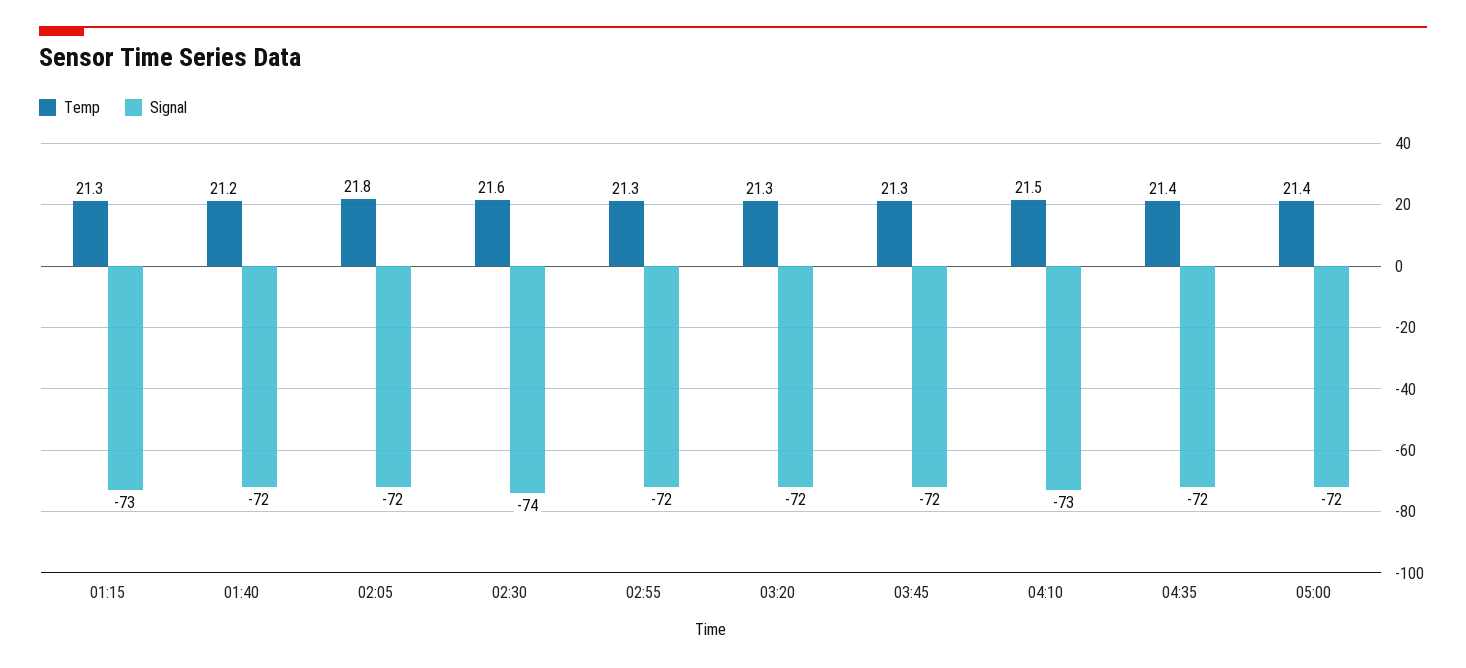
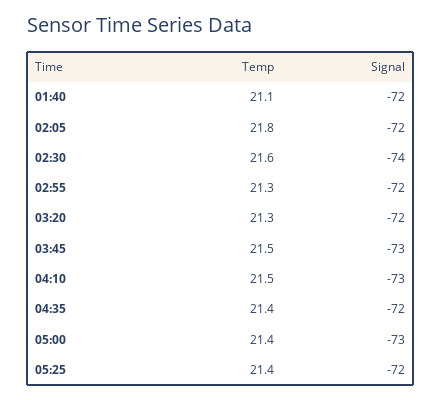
Temp, 01:15: 21.3 -> none
Signal, 01:15: -73 -> none
Temp, 01:40: 21.2 -> 21.1
Temp, 03:45: 21.3 -> 21.5
Signal, 03:45: -72 -> -73
Signal, 05:00: -72 -> -73
Temp, 05:25: none -> 21.4
Signal, 05:25: none -> -72

